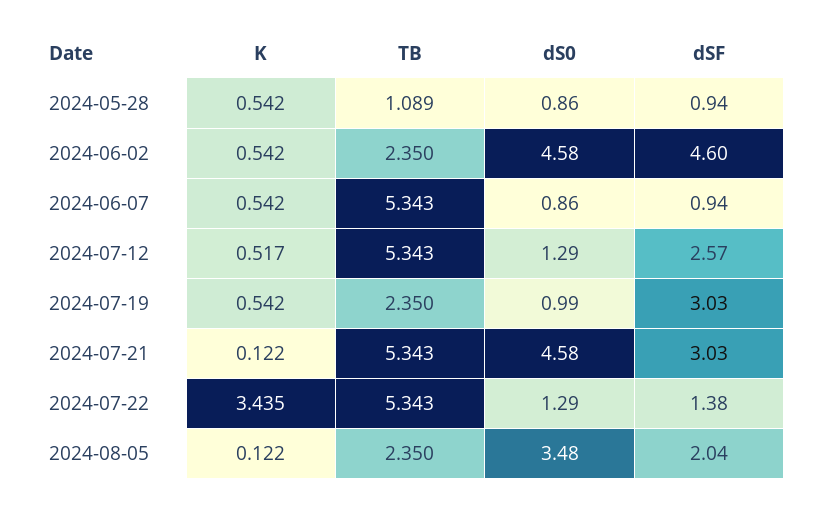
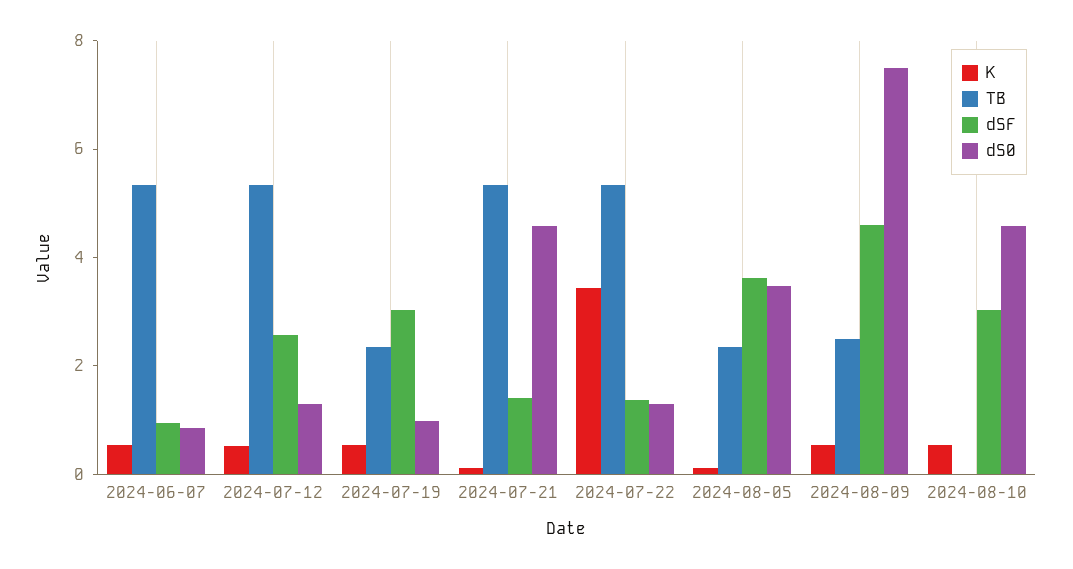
K, 2024-05-28: 0.542 -> none
TB, 2024-05-28: 1.089 -> none
dS0, 2024-05-28: 0.86 -> none
dSF, 2024-05-28: 0.94 -> none
K, 2024-06-02: 0.542 -> none
TB, 2024-06-02: 2.35 -> none
dS0, 2024-06-02: 4.58 -> none
dSF, 2024-06-02: 4.6 -> none
dSF, 2024-07-21: 3.03 -> 1.5
dSF, 2024-08-05: 2.04 -> 3.5
K, 2024-08-09: none -> 0.5
TB, 2024-08-09: none -> 2.5
dSF, 2024-08-09: none -> 4.5
dS0, 2024-08-09: none -> 7.5
K, 2024-08-10: none -> 0.5
TB, 2024-08-10: none -> 0
dSF, 2024-08-10: none -> 3
dS0, 2024-08-10: none -> 4.5

